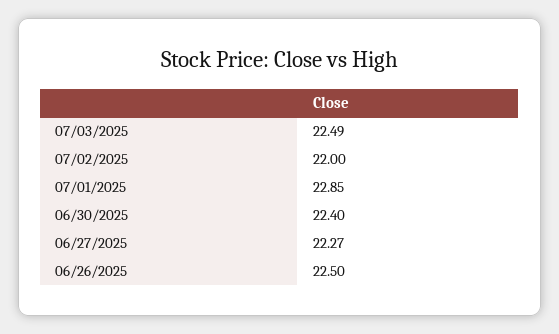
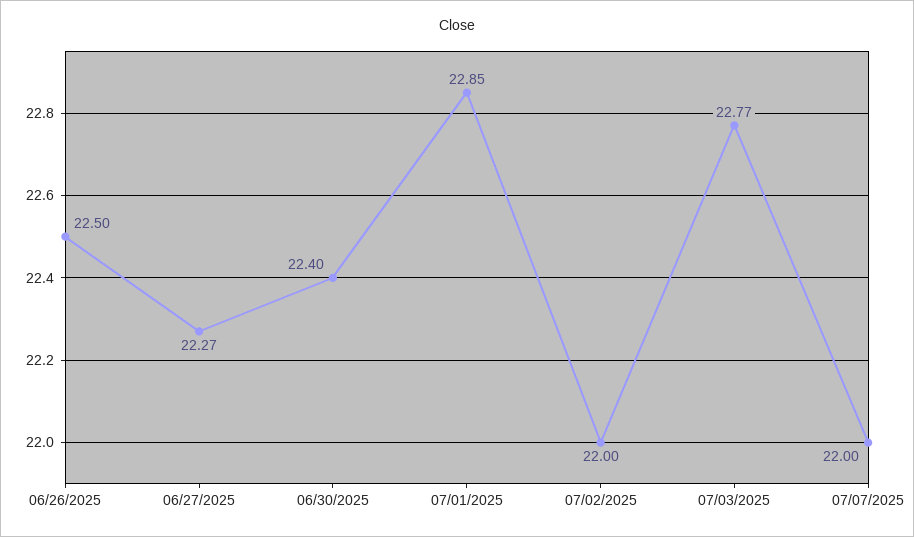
07/03/2025: 22.49 -> 22.77
07/07/2025: none -> 22

